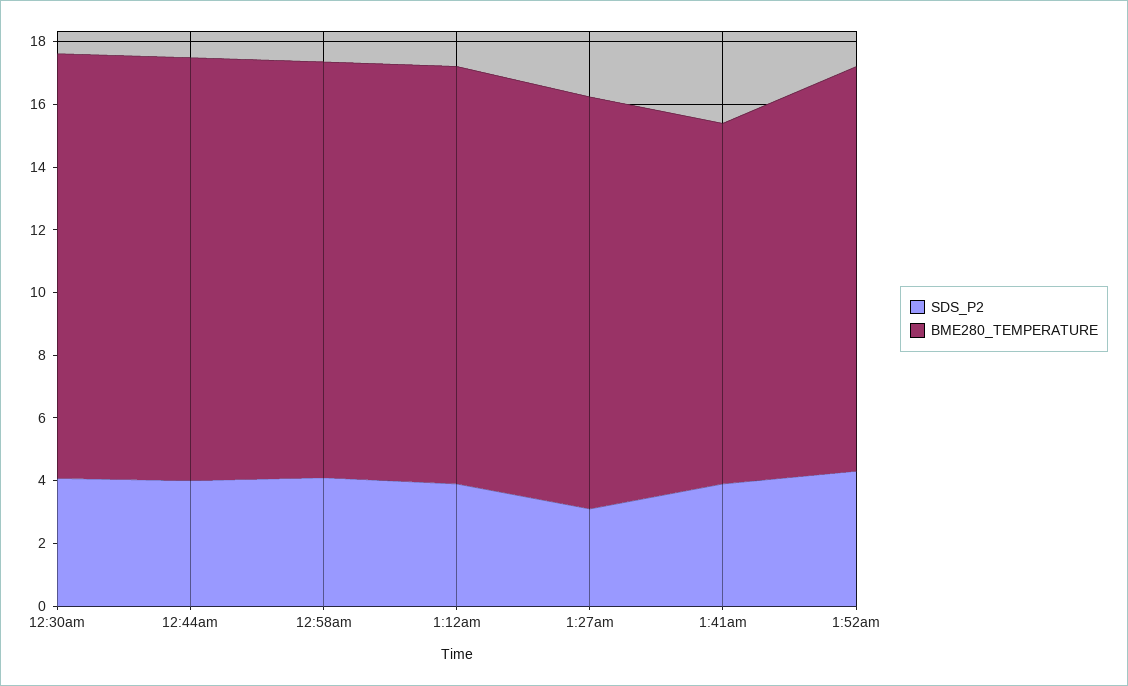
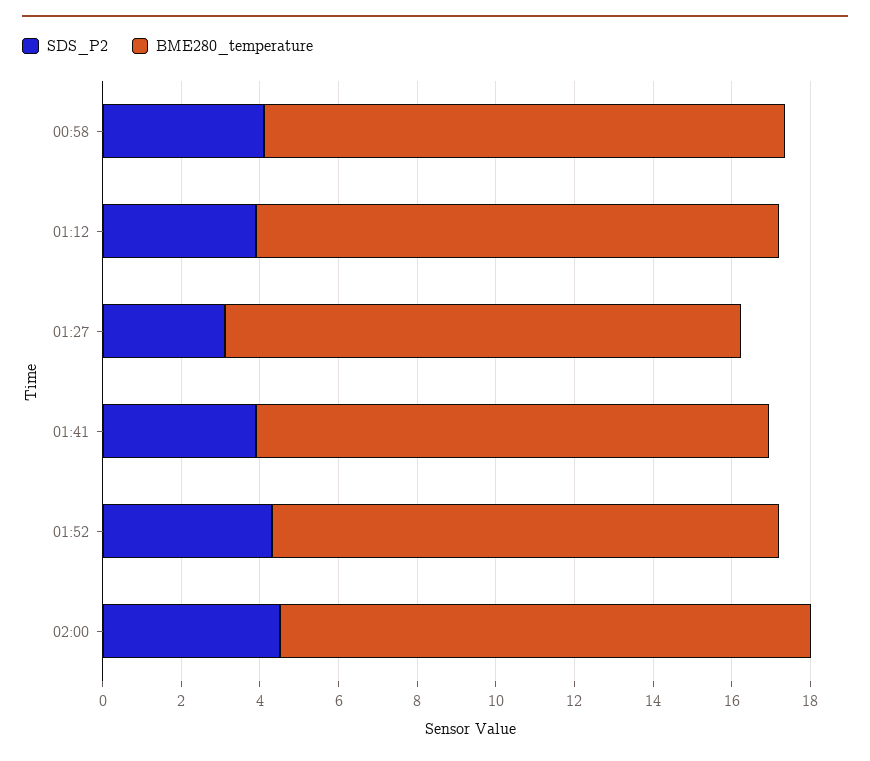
SDS_P2, 12:30am: 4 -> none
BME280_TEMPERATURE, 12:30am: 13.5 -> none
SDS_P2, 12:44am: 4 -> none
BME280_TEMPERATURE, 12:44am: 13.5 -> none
BME280_TEMPERATURE, 1:41am: 11.5 -> 13
SDS_P2, 02:00: none -> 4.5
BME280_TEMPERATURE, 02:00: none -> 13.5

